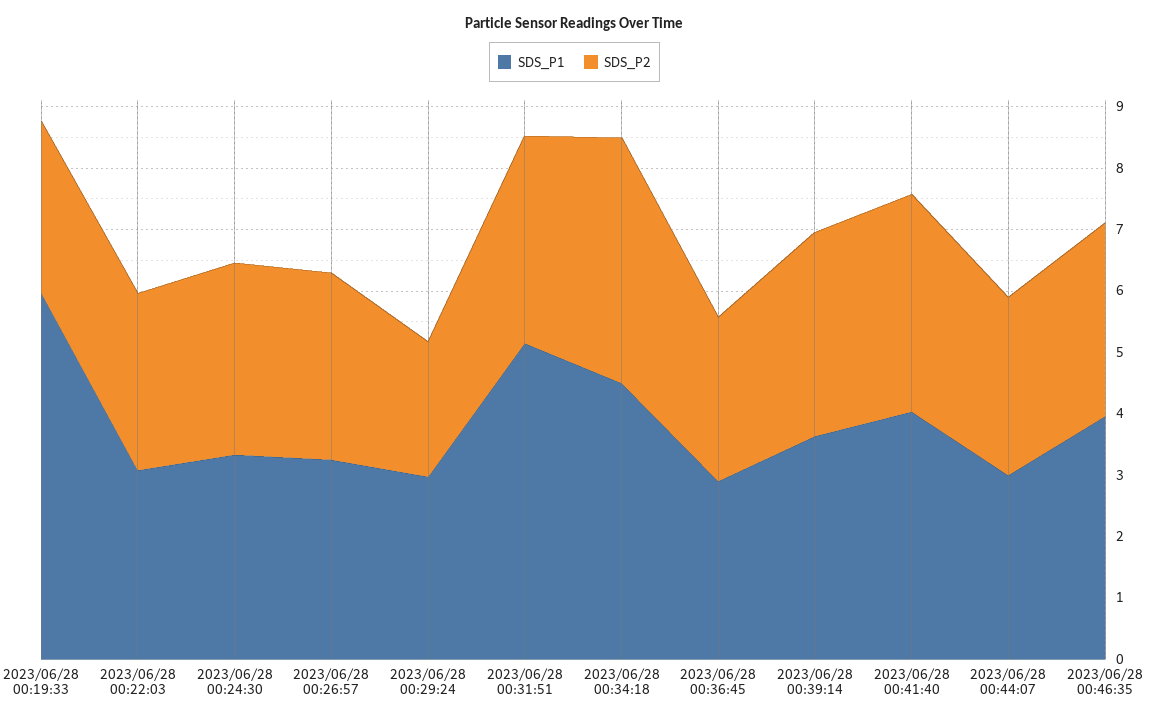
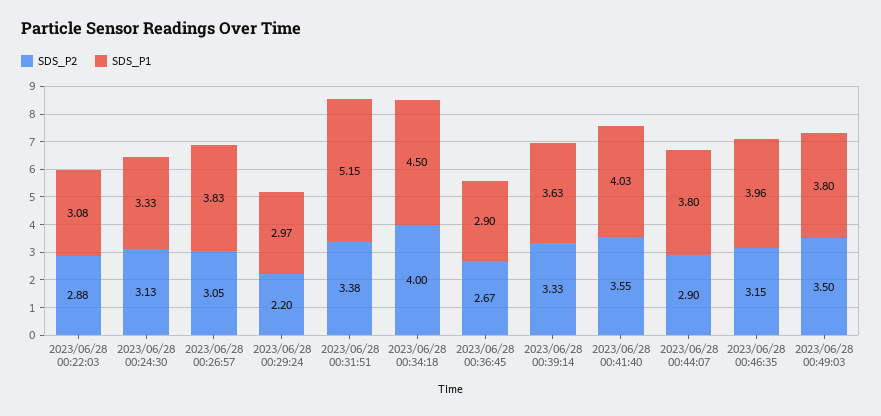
SDS_P1, 2023/06/28 00:19:33: 6 -> none
SDS_P2, 2023/06/28 00:19:33: 2.8 -> none
SDS_P1, 2023/06/28 00:26:57: 3.2 -> 3.83
SDS_P1, 2023/06/28 00:44:07: 3 -> 3.8
SDS_P2, 2023/06/28 00:49:03: none -> 3.5
SDS_P1, 2023/06/28 00:49:03: none -> 3.8

